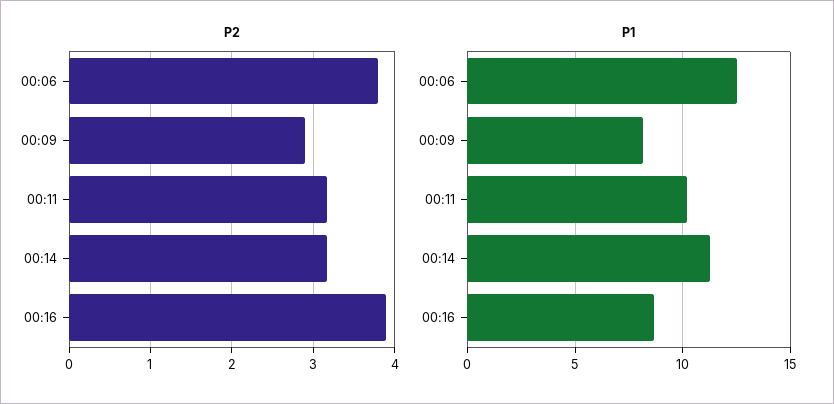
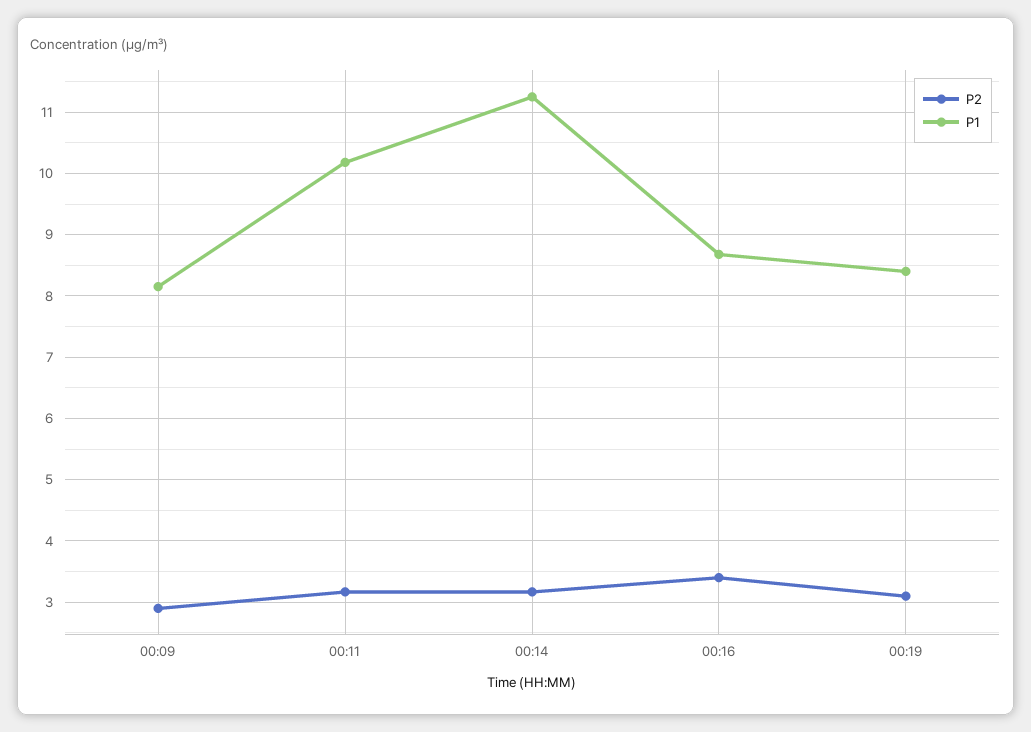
P2, 00:06: 3.8 -> none
P2, 00:16: 3.9 -> 3.4
P1, 00:06: 12.5 -> none
P2, 00:19: none -> 3.1
P1, 00:19: none -> 8.4

